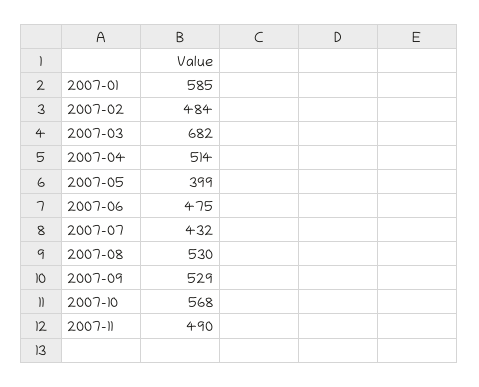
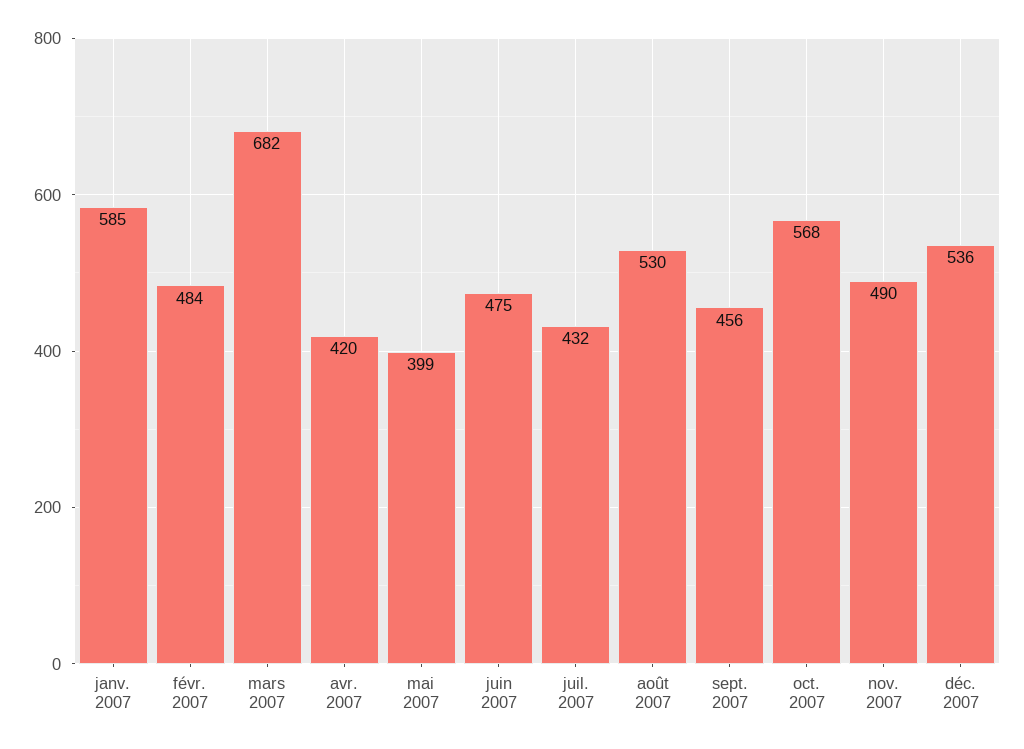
2007-04: 514 -> 420
2007-09: 529 -> 456
déc. 2007: none -> 536

